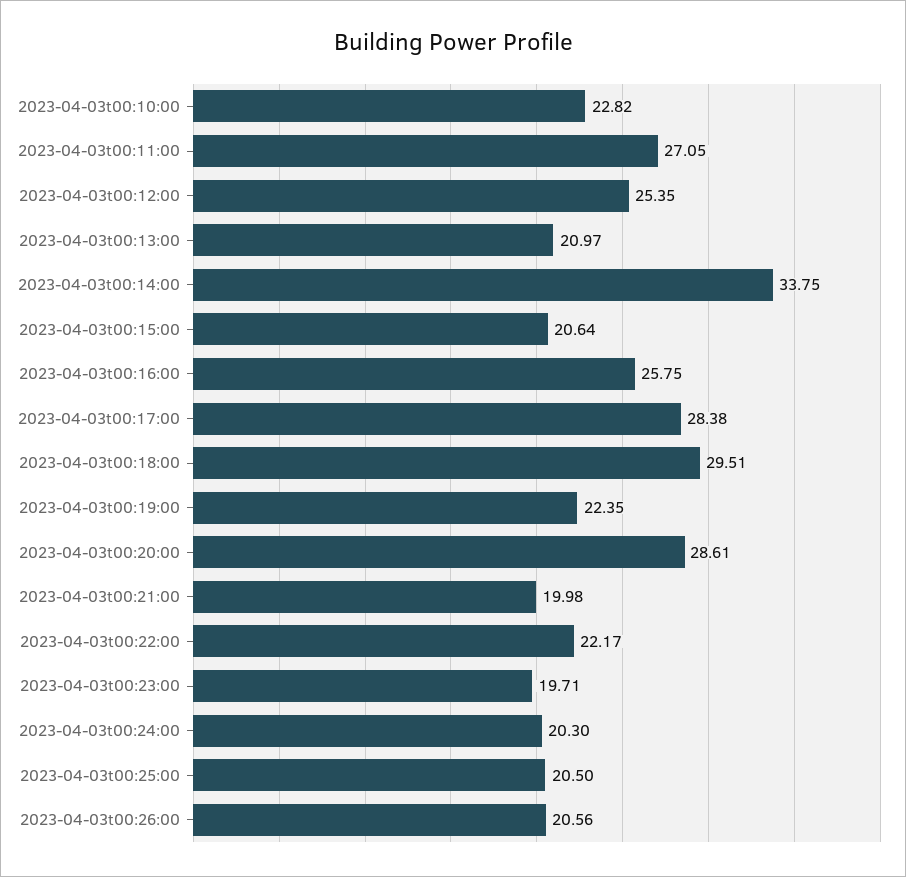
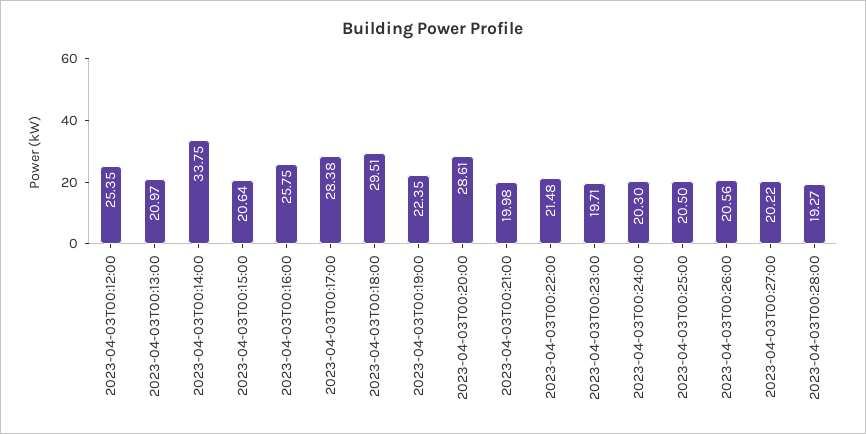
2023-04-03t00:10:00: 22.82 -> none
2023-04-03t00:11:00: 27.05 -> none
2023-04-03t00:22:00: 22.17 -> 21.48
2023-04-03T00:27:00: none -> 20.22
2023-04-03T00:28:00: none -> 19.27

